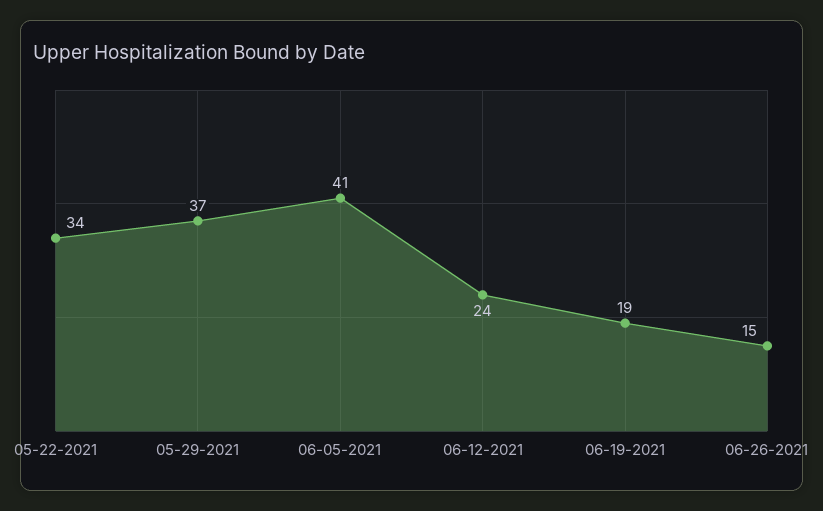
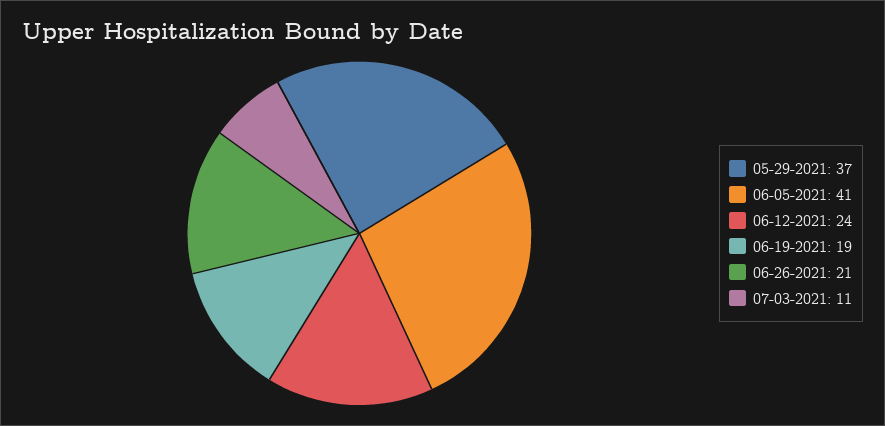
05-22-2021: 34 -> none
06-26-2021: 15 -> 21
07-03-2021: none -> 11

